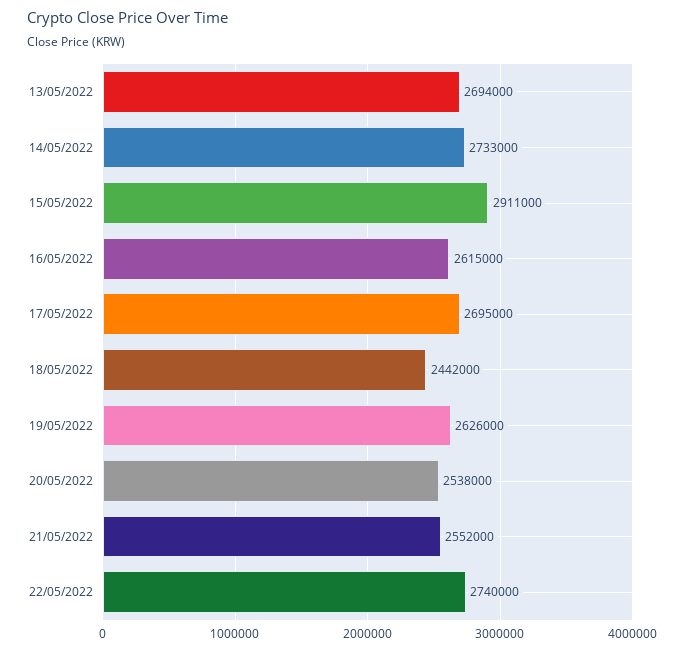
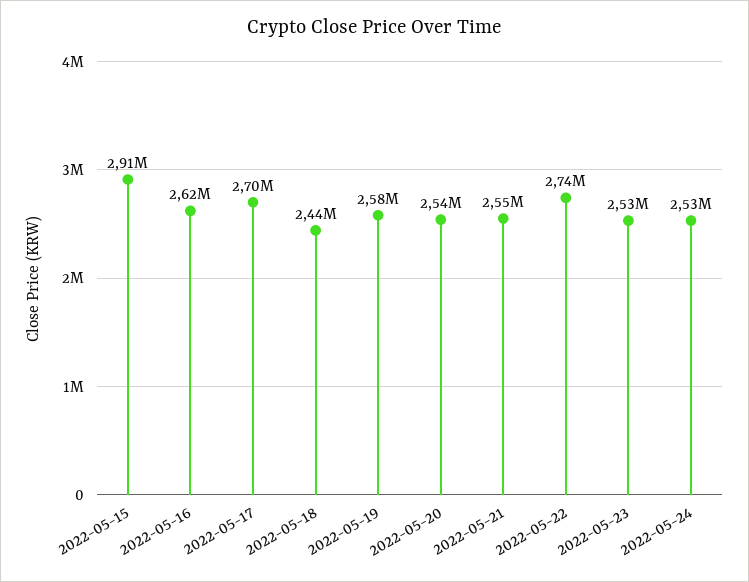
13/05/2022: 2694000 -> none
14/05/2022: 2733000 -> none
19/05/2022: 2626000 -> 2580000
2022-05-23: none -> 2530000
2022-05-24: none -> 2530000

